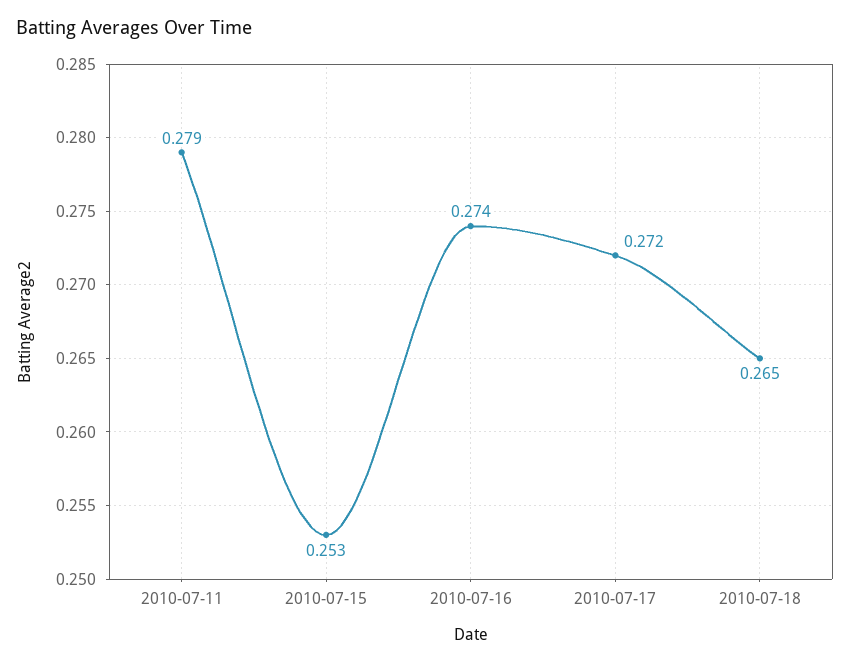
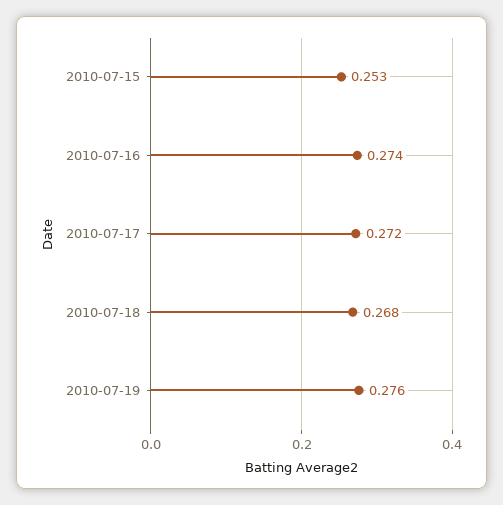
2010-07-11: 0.279 -> none
2010-07-18: 0.265 -> 0.268
2010-07-19: none -> 0.276

